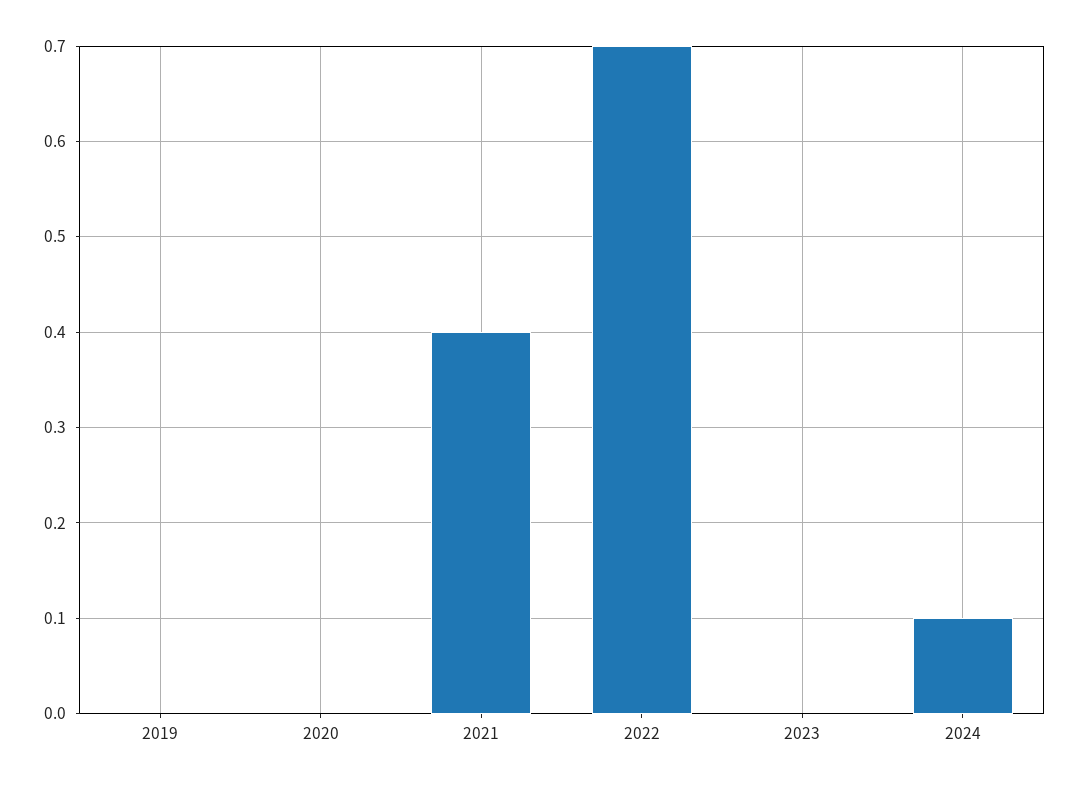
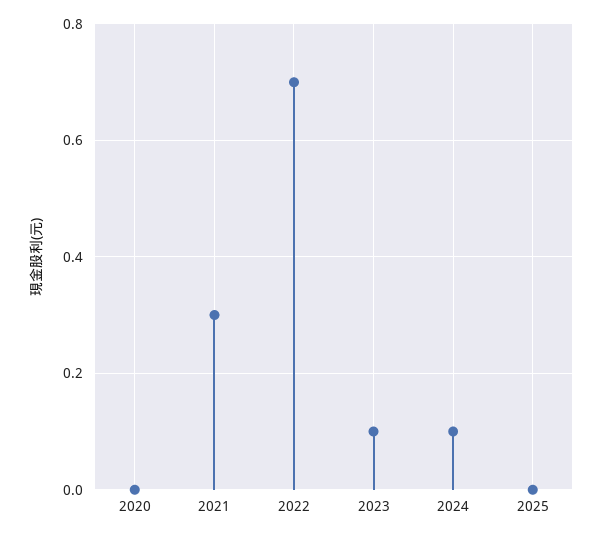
2019: 0 -> none
2021: 0.4 -> 0.3
2023: 0 -> 0.1
2025: none -> 0

